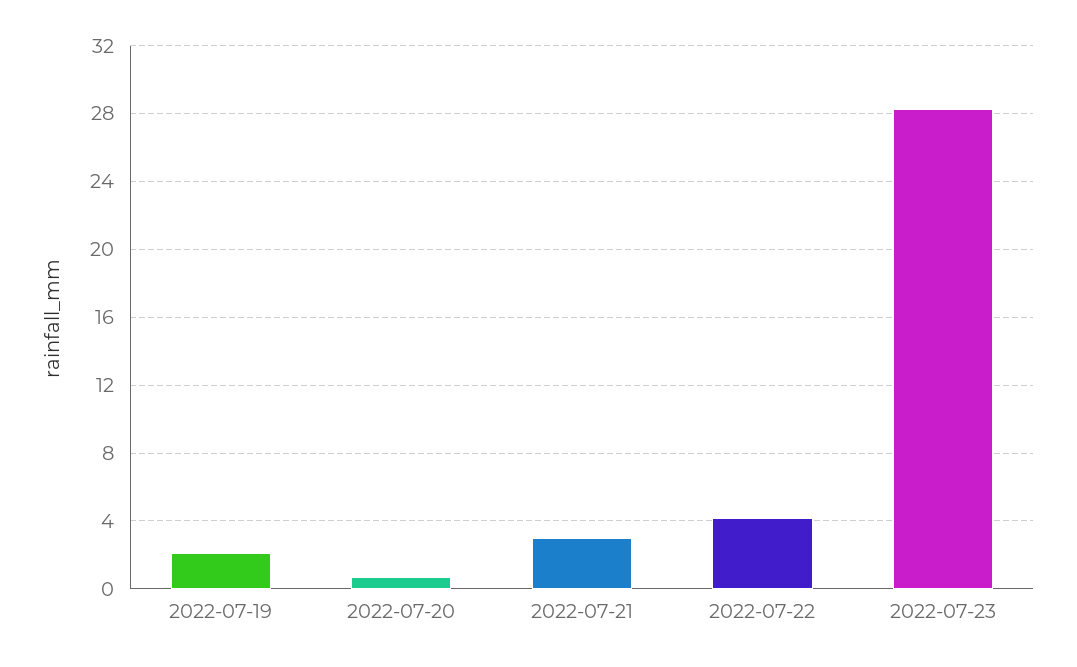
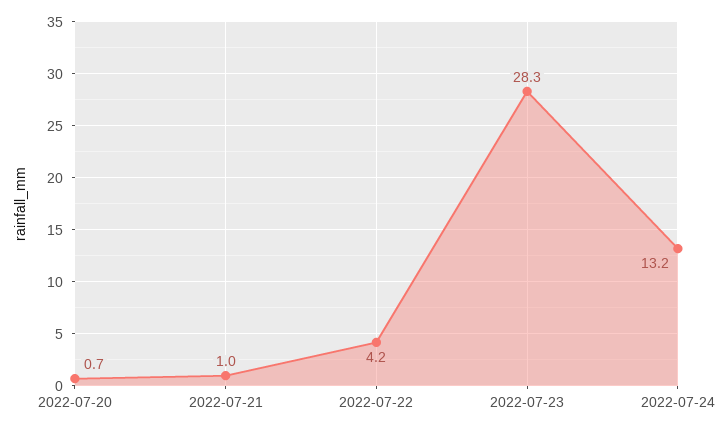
2022-07-19: 2 -> none
2022-07-21: 3 -> 1
2022-07-24: none -> 13.2

